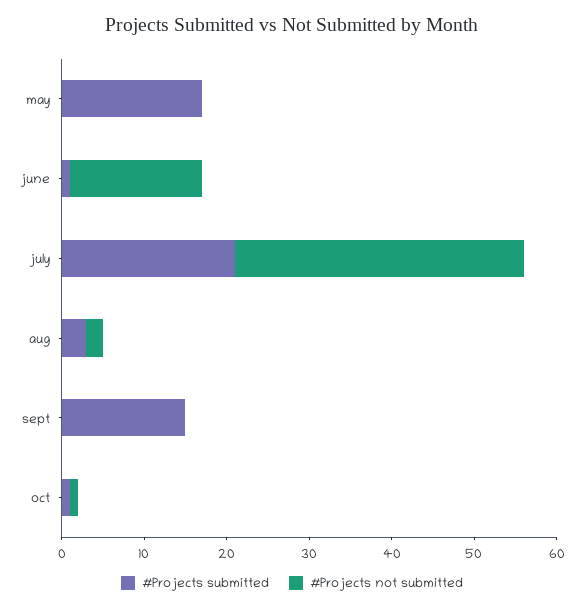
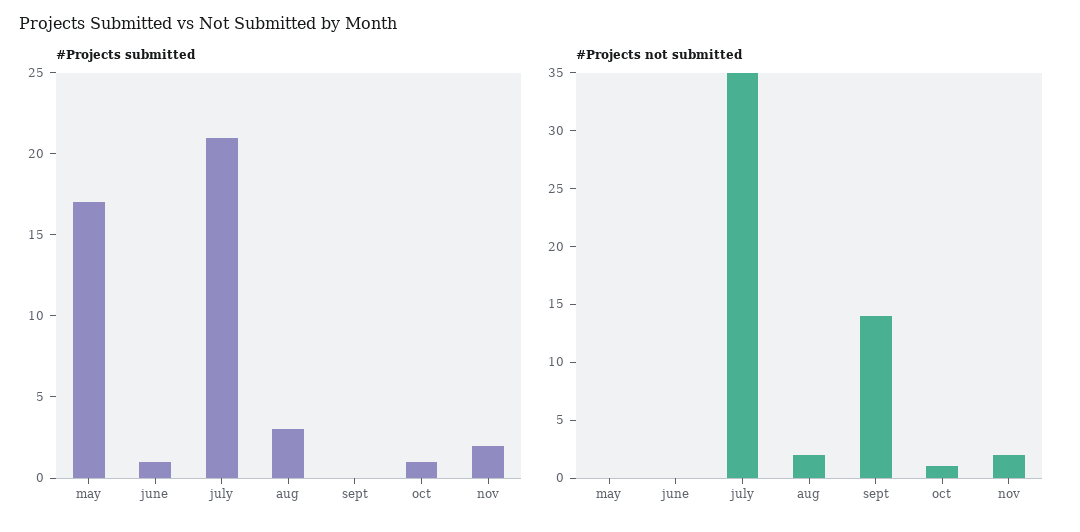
#Projects not submitted, june: 16 -> 0
#Projects submitted, sept: 15 -> 0
#Projects not submitted, sept: 0 -> 14
#Projects submitted, nov: none -> 2
#Projects not submitted, nov: none -> 2

